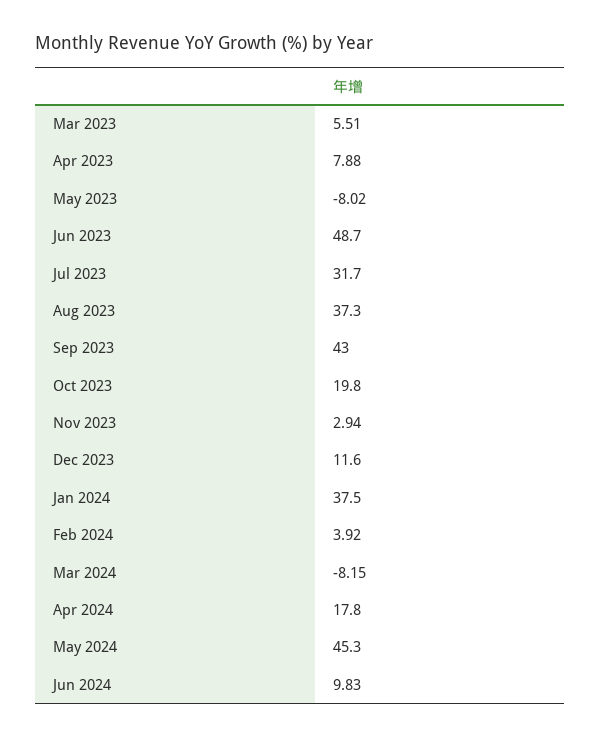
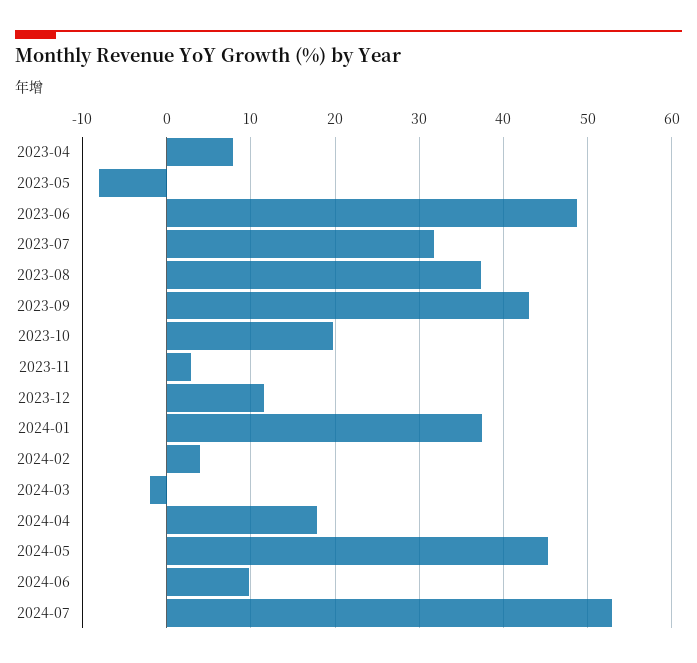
Mar 2023: 5.51 -> none
Mar 2024: -8.15 -> -2
2024-07: none -> 53

